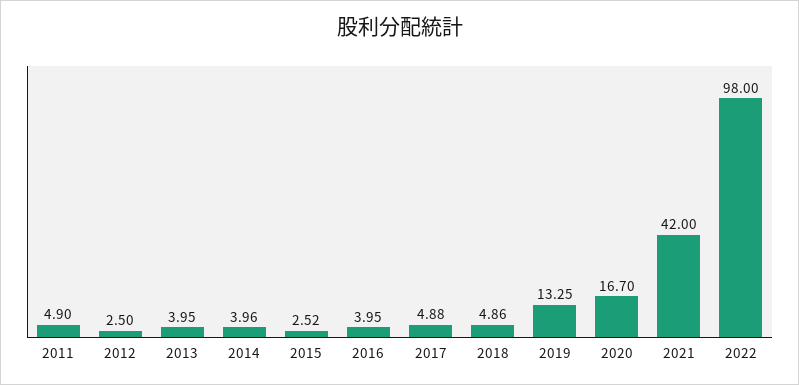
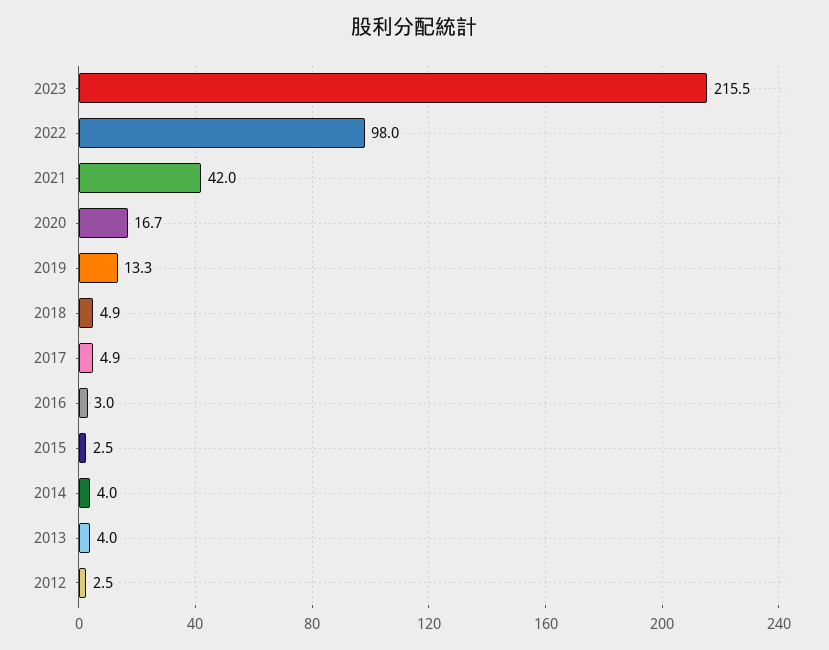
2011: 4.9 -> none
2016: 3.95 -> 3
2023: none -> 215.5

